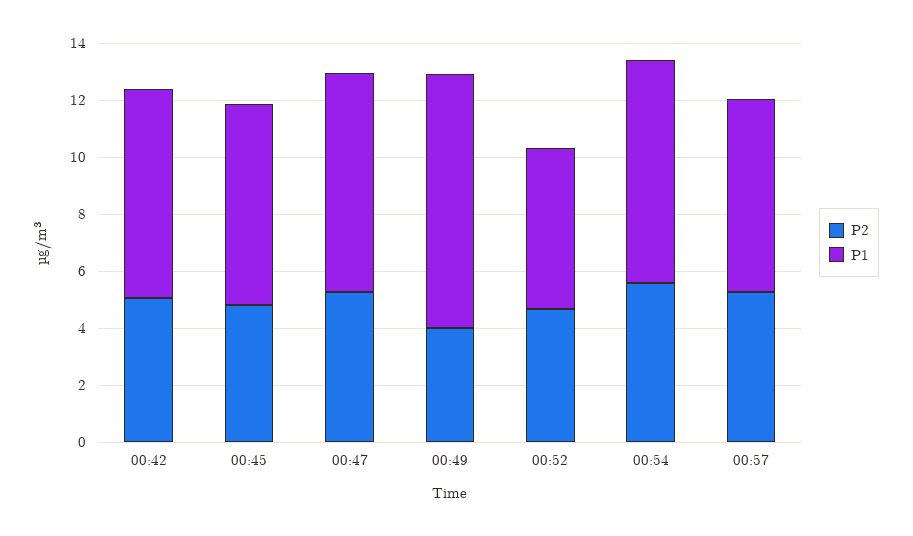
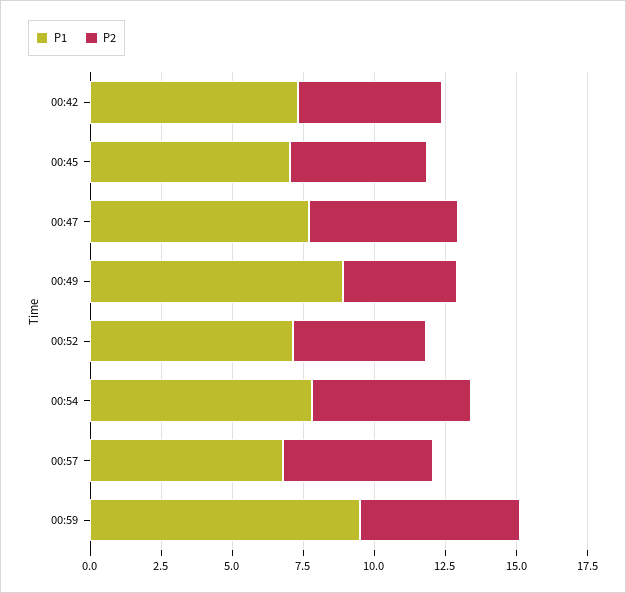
P1, 00:52: 5.5 -> 7
P1, 00:59: none -> 9.5
P2, 00:59: none -> 5.5

